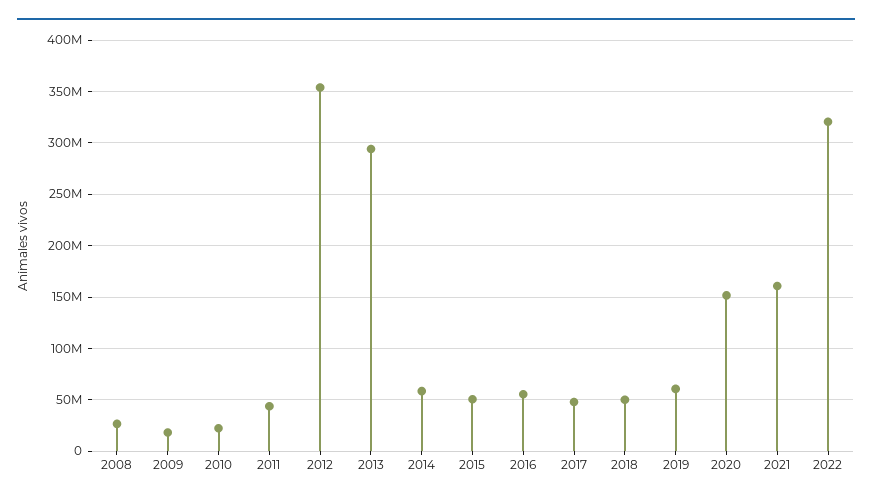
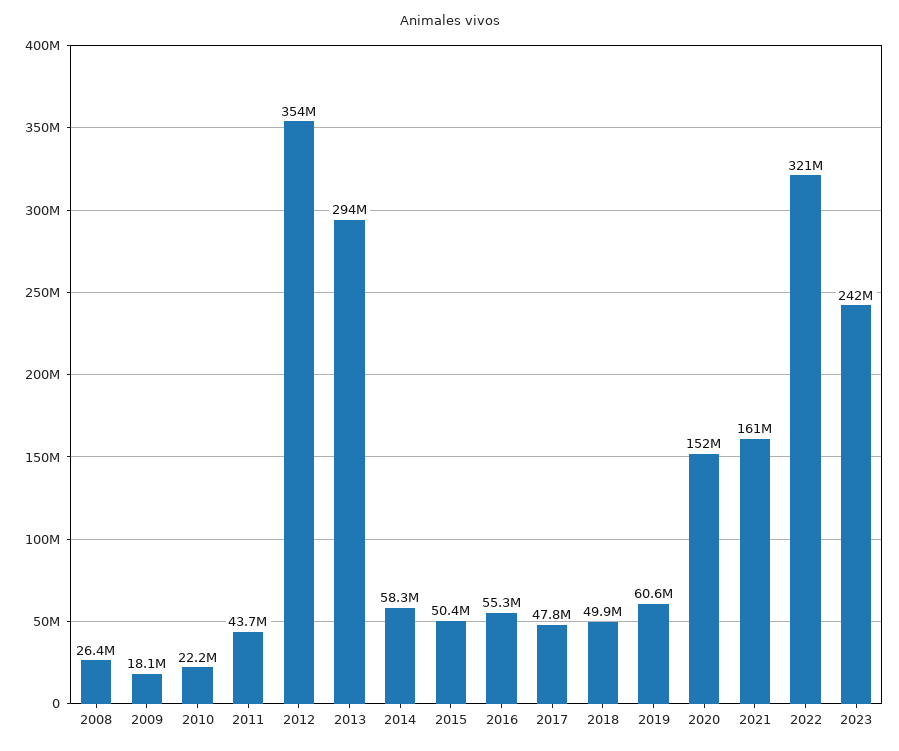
2023: none -> 242000000

